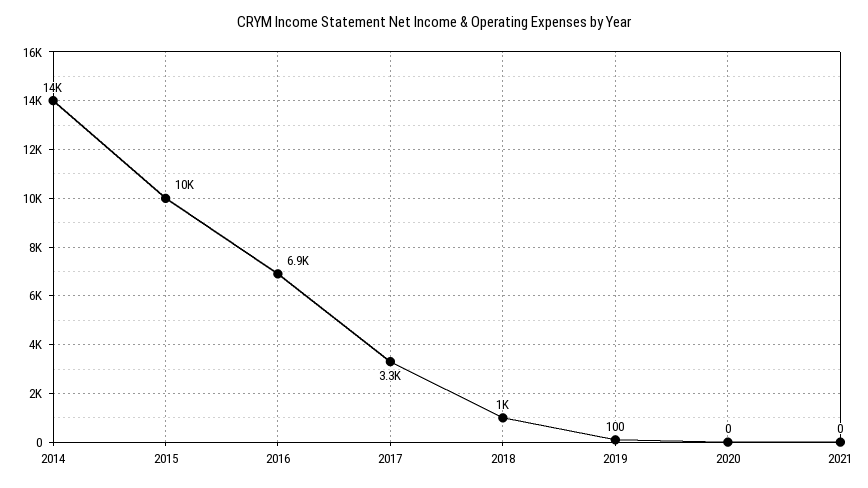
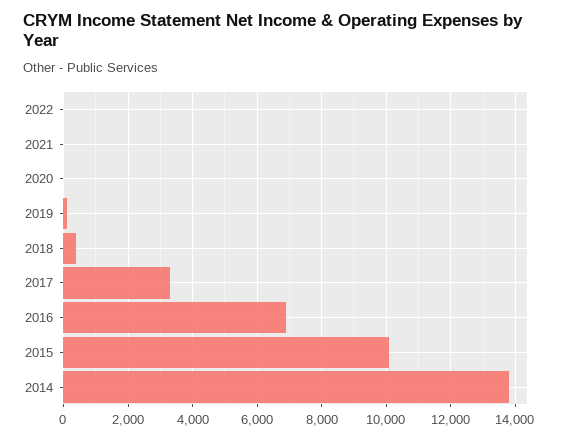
2018: 1000 -> 400
2022: none -> 0

